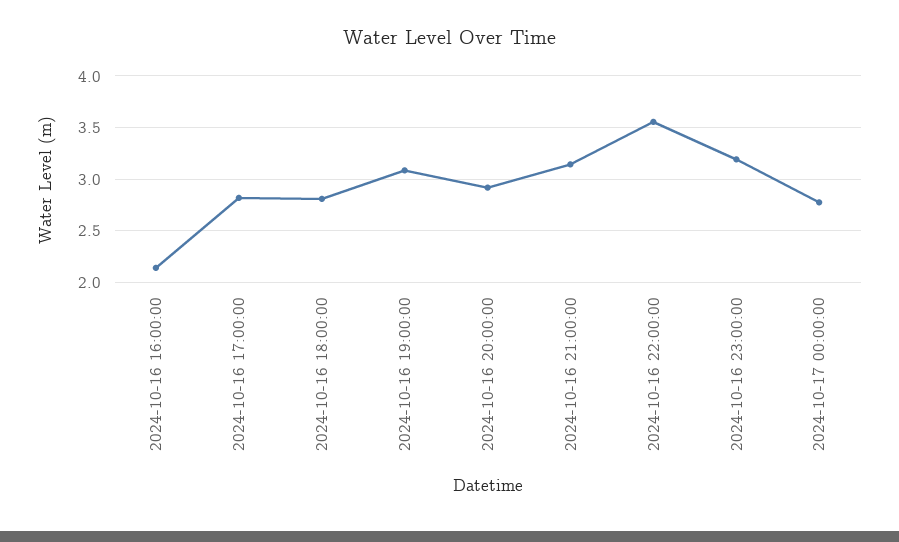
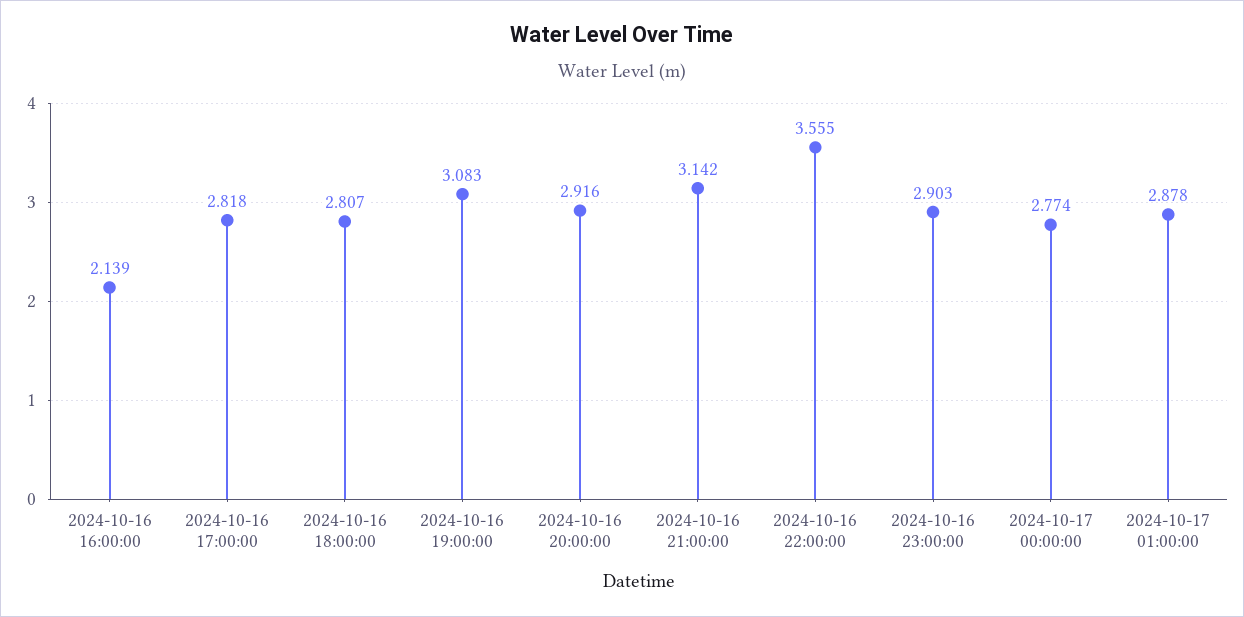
2024-10-16 23:00:00: 3.2 -> 2.903
2024-10-17 01:00:00: none -> 2.878

